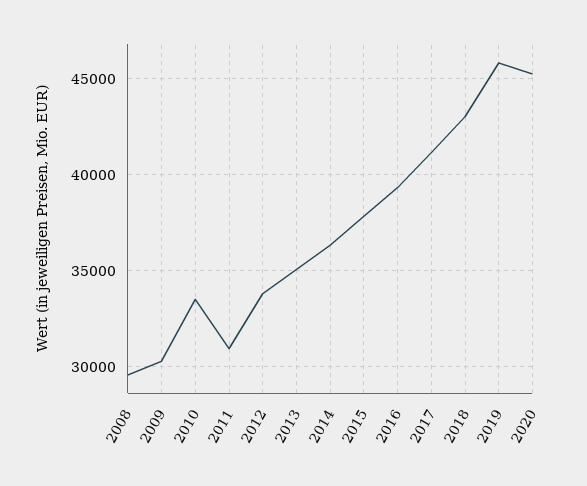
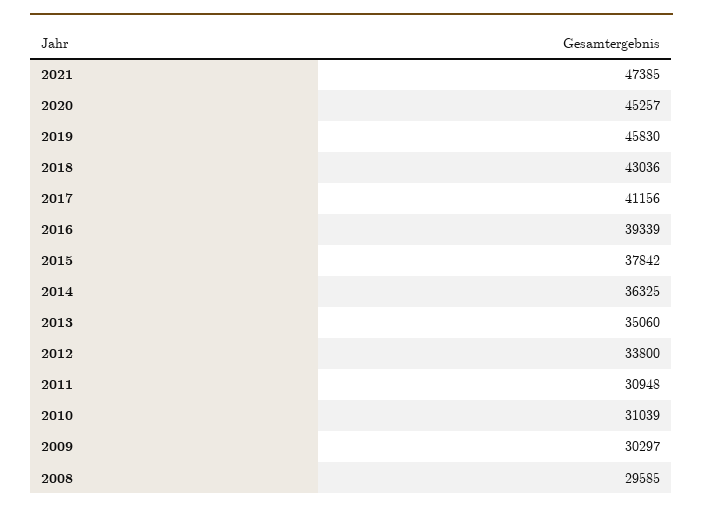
2010: 33500 -> 31039
2021: none -> 47385

